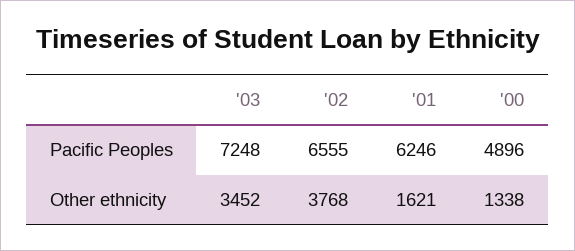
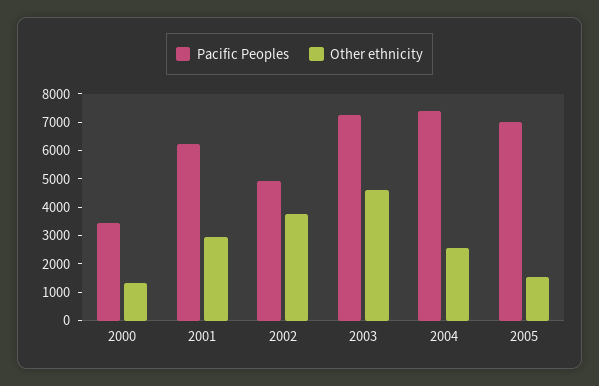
Pacific Peoples, '02: 6555 -> 5000
Pacific Peoples, '00: 4896 -> 3500
Other ethnicity, '03: 3452 -> 4500
Other ethnicity, '01: 1621 -> 3000
Pacific Peoples, 2004: none -> 7500
Other ethnicity, 2004: none -> 2500
Pacific Peoples, 2005: none -> 7000
Other ethnicity, 2005: none -> 1500

